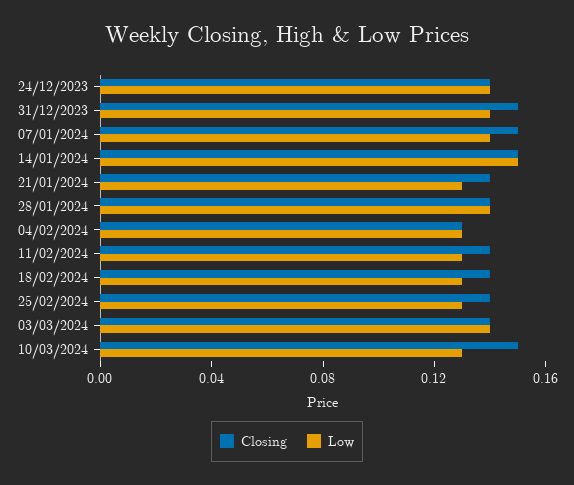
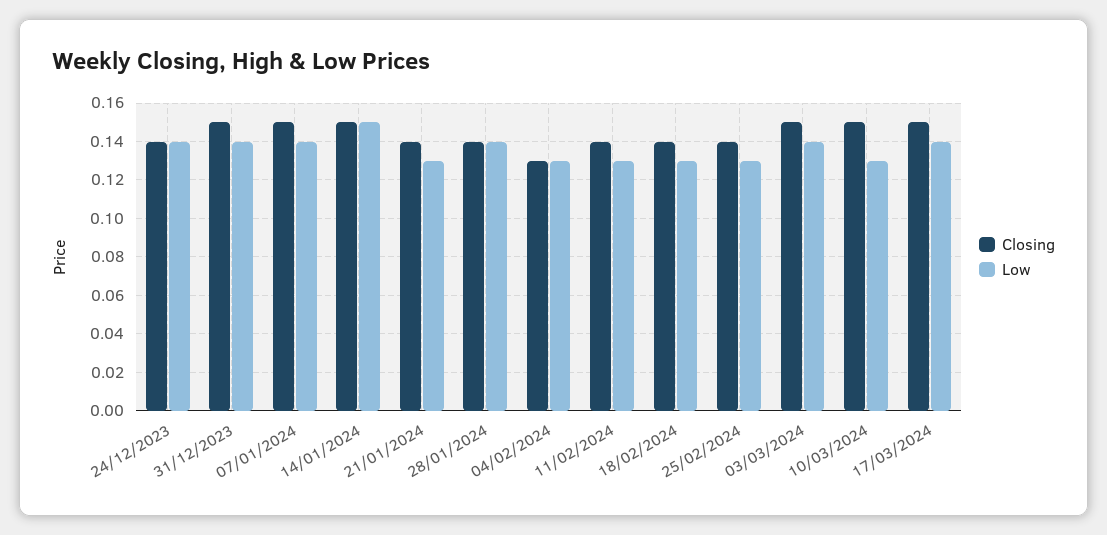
Closing, 03/03/2024: 0.14 -> 0.15
Closing, 17/03/2024: none -> 0.15
Low, 17/03/2024: none -> 0.14

